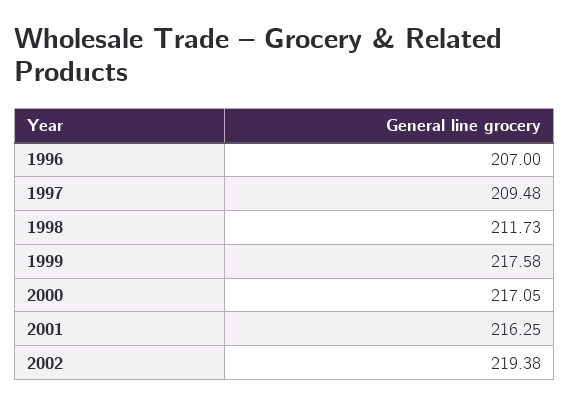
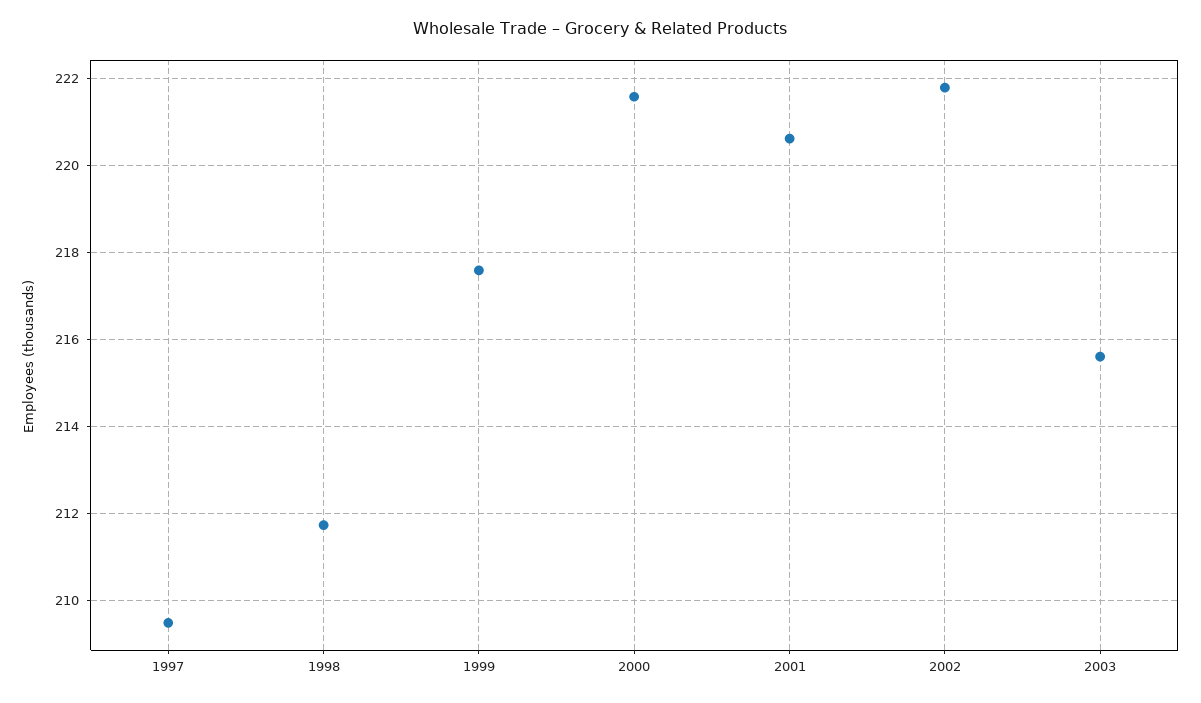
1996: 207 -> none
2000: 217.05 -> 221.6
2001: 216.25 -> 220.6
2002: 219.38 -> 221.8
2003: none -> 215.6

